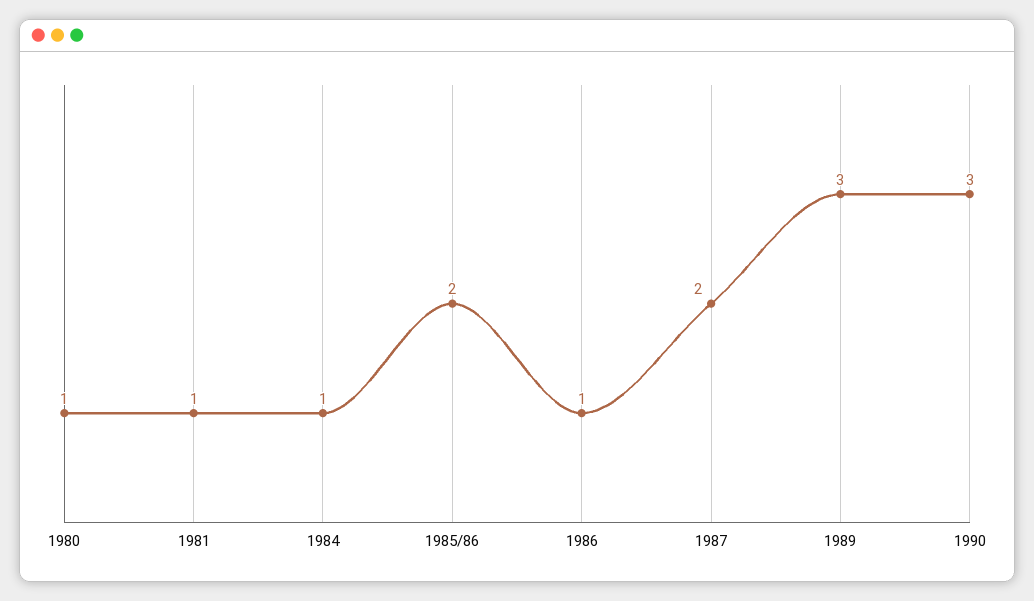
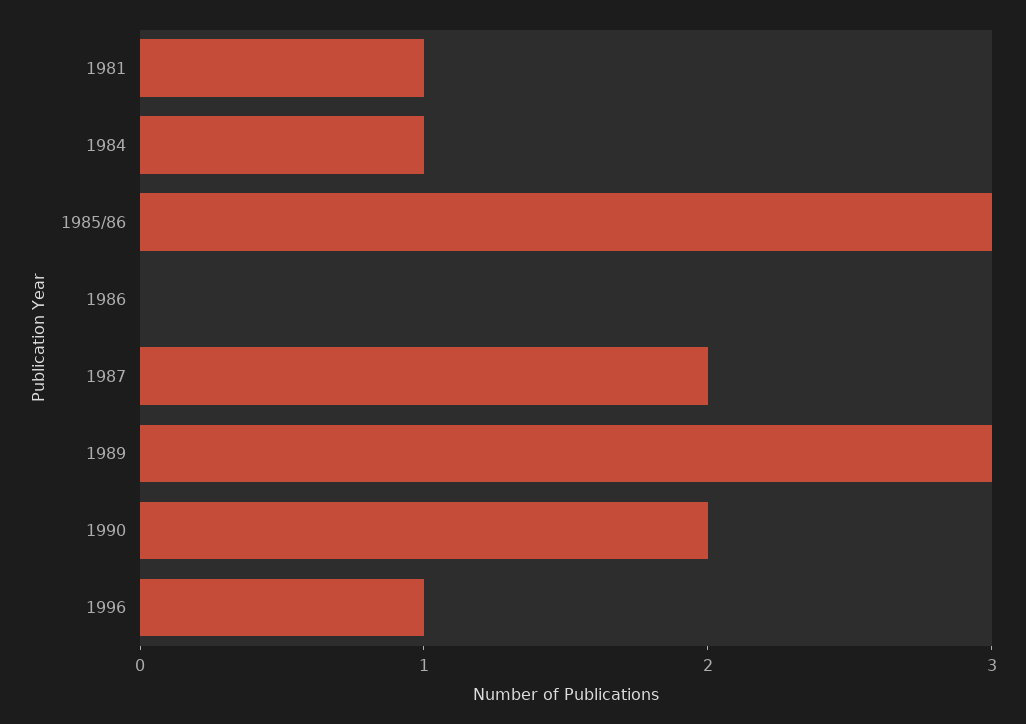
1980: 1 -> none
1985/86: 2 -> 3
1986: 1 -> 0
1990: 3 -> 2
1996: none -> 1

